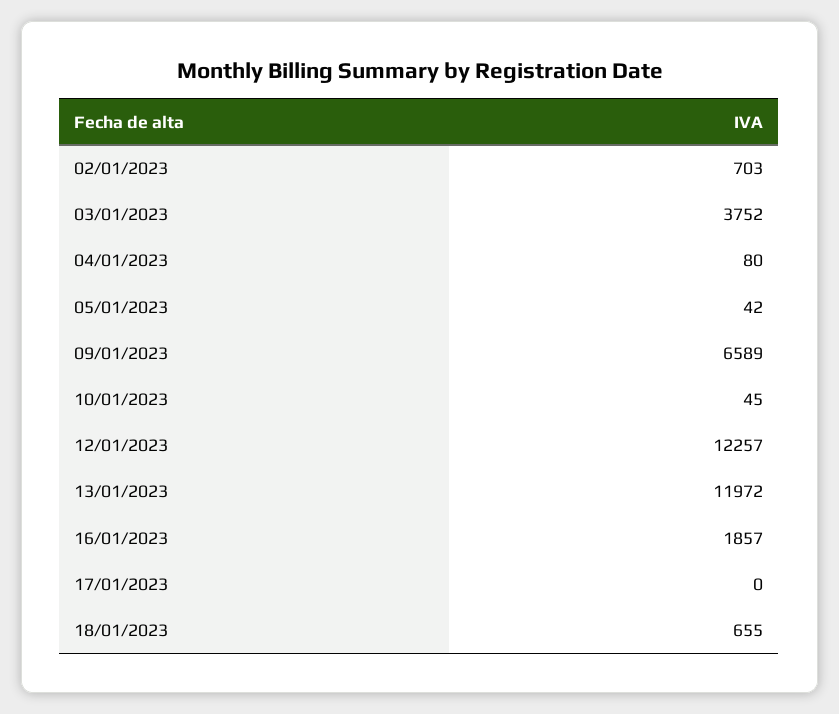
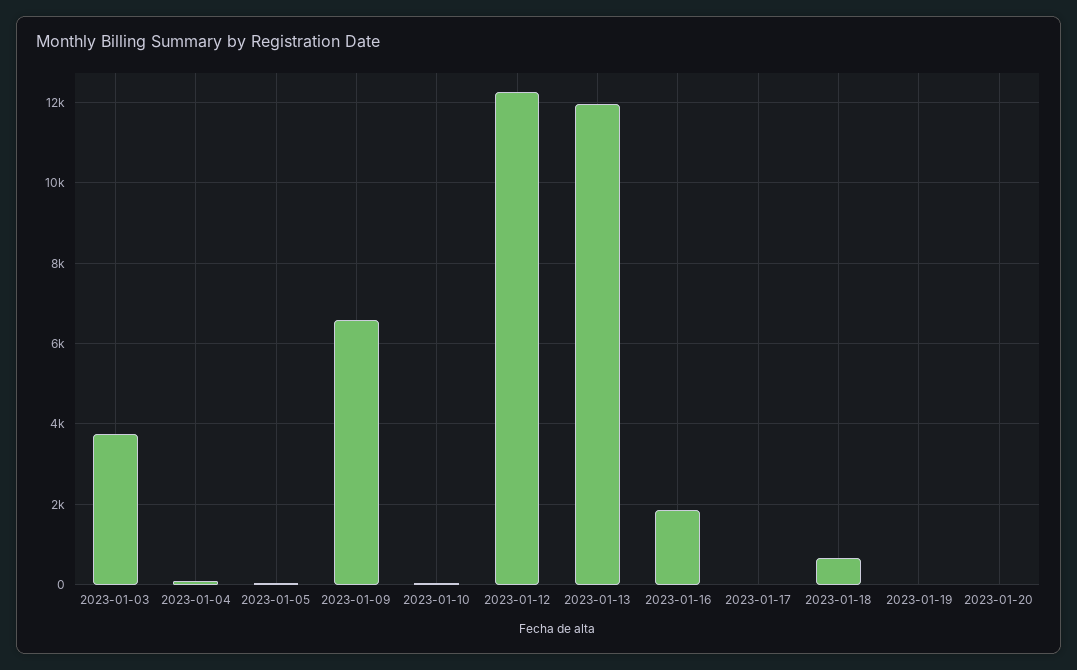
02/01/2023: 703 -> none
2023-01-19: none -> 0
2023-01-20: none -> 0

